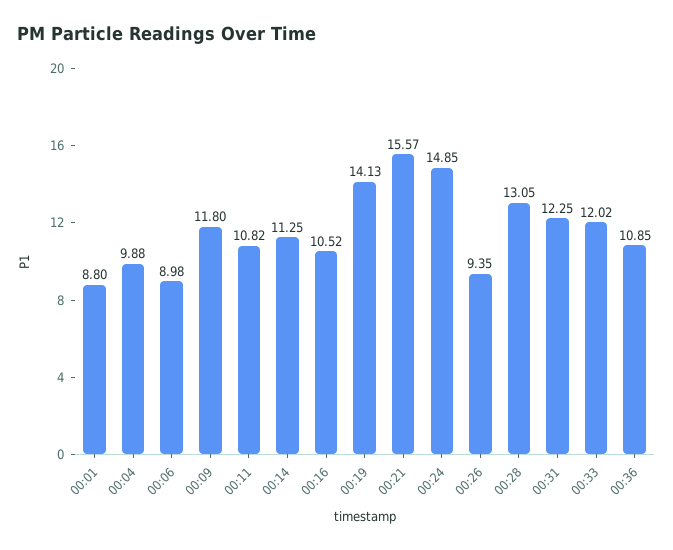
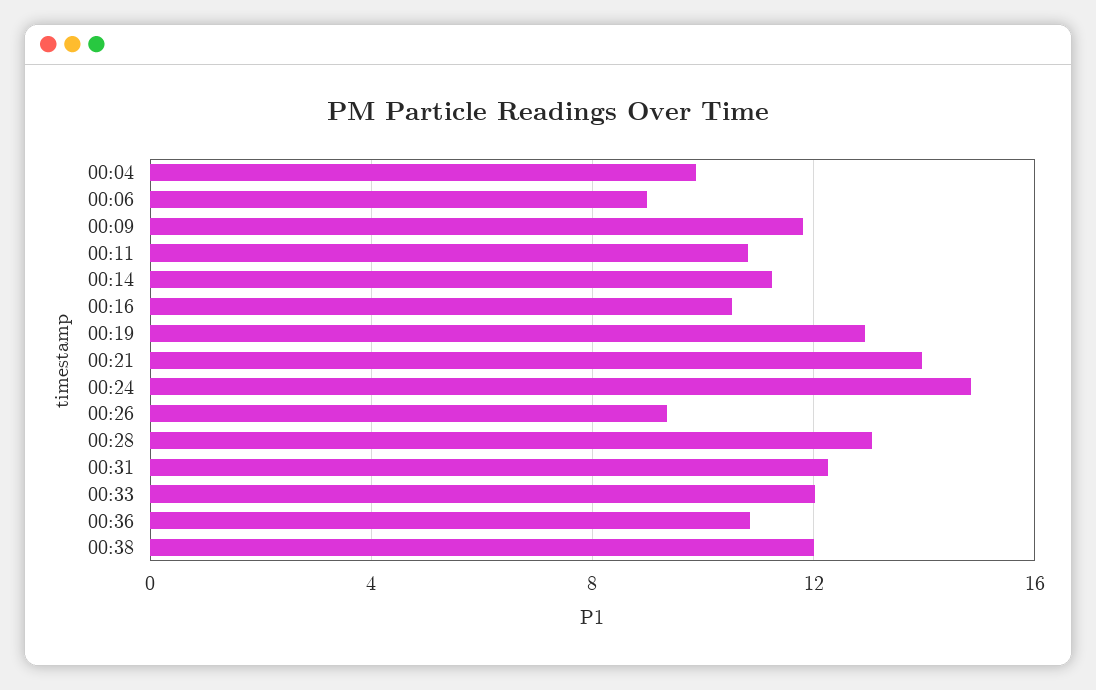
00:01: 8.8 -> none
00:19: 14.13 -> 13
00:21: 15.57 -> 14
00:38: none -> 12

